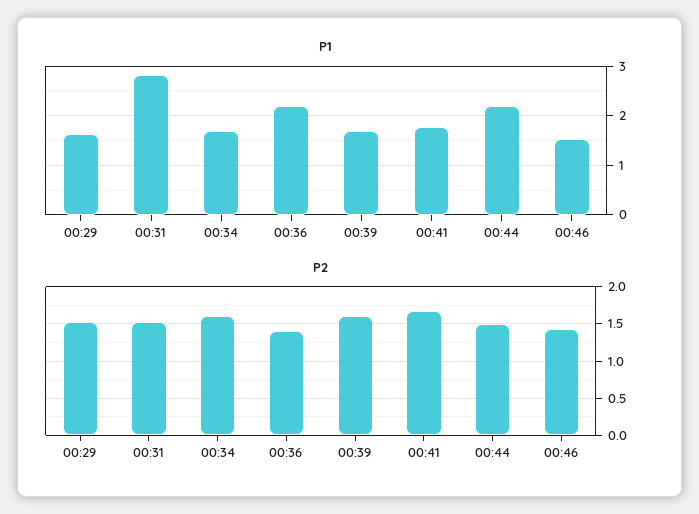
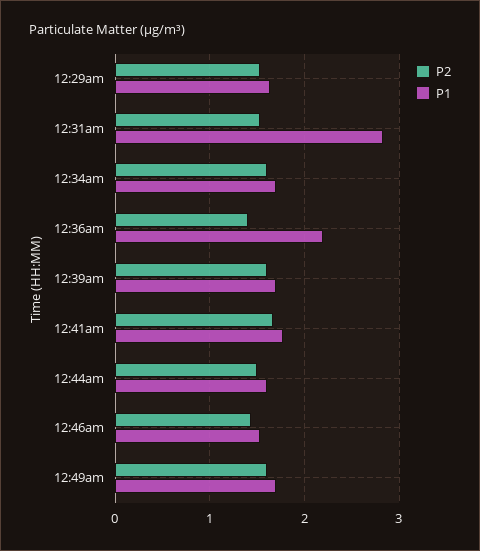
P1, 00:44: 2.2 -> 1.6
P2, 12:49am: none -> 1.6
P1, 12:49am: none -> 1.7

